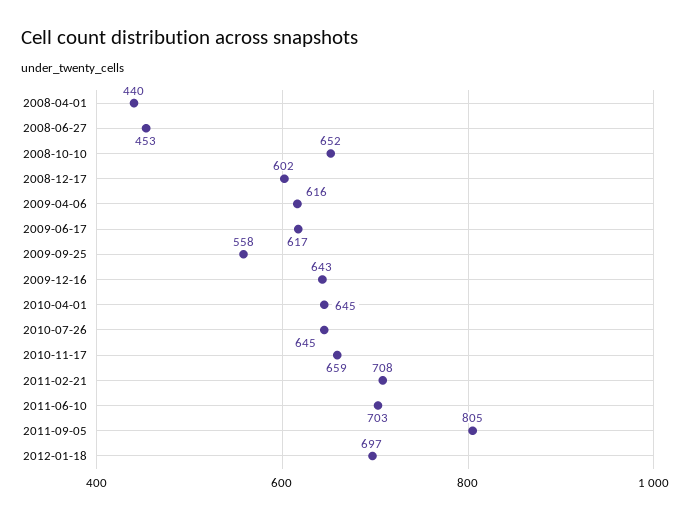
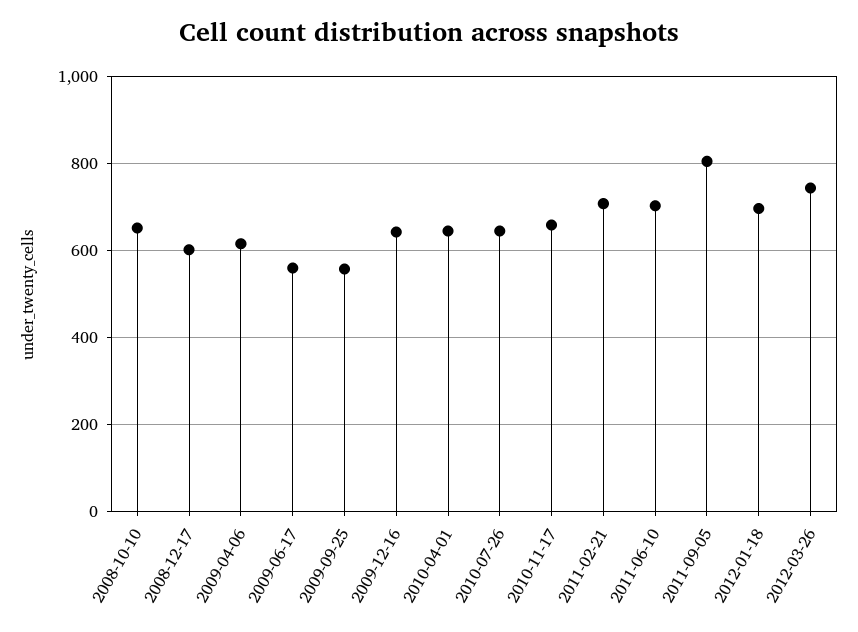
2008-04-01: 440 -> none
2008-06-27: 453 -> none
2009-06-17: 617 -> 560
2012-03-26: none -> 740

